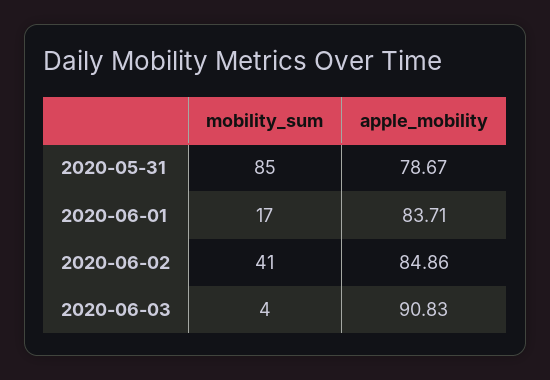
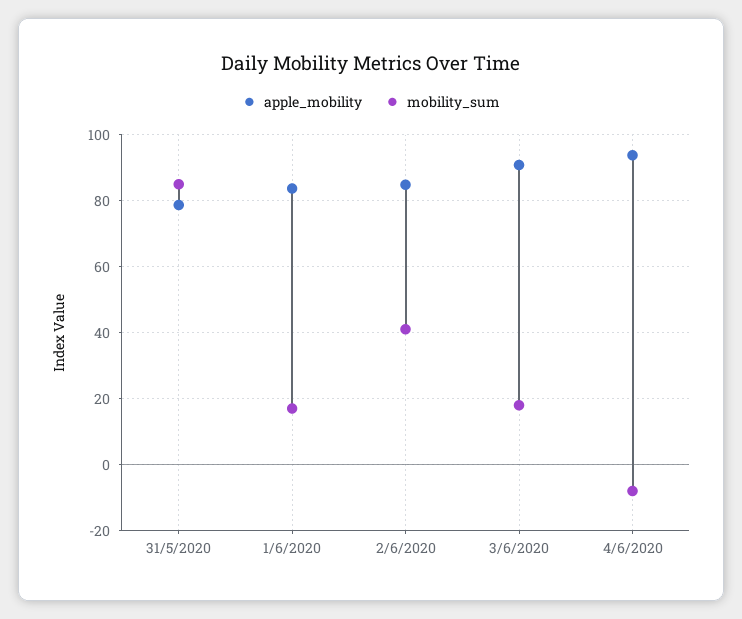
mobility_sum, 2020-06-03: 4 -> 18
apple_mobility, 4/6/2020: none -> 94
mobility_sum, 4/6/2020: none -> -8

